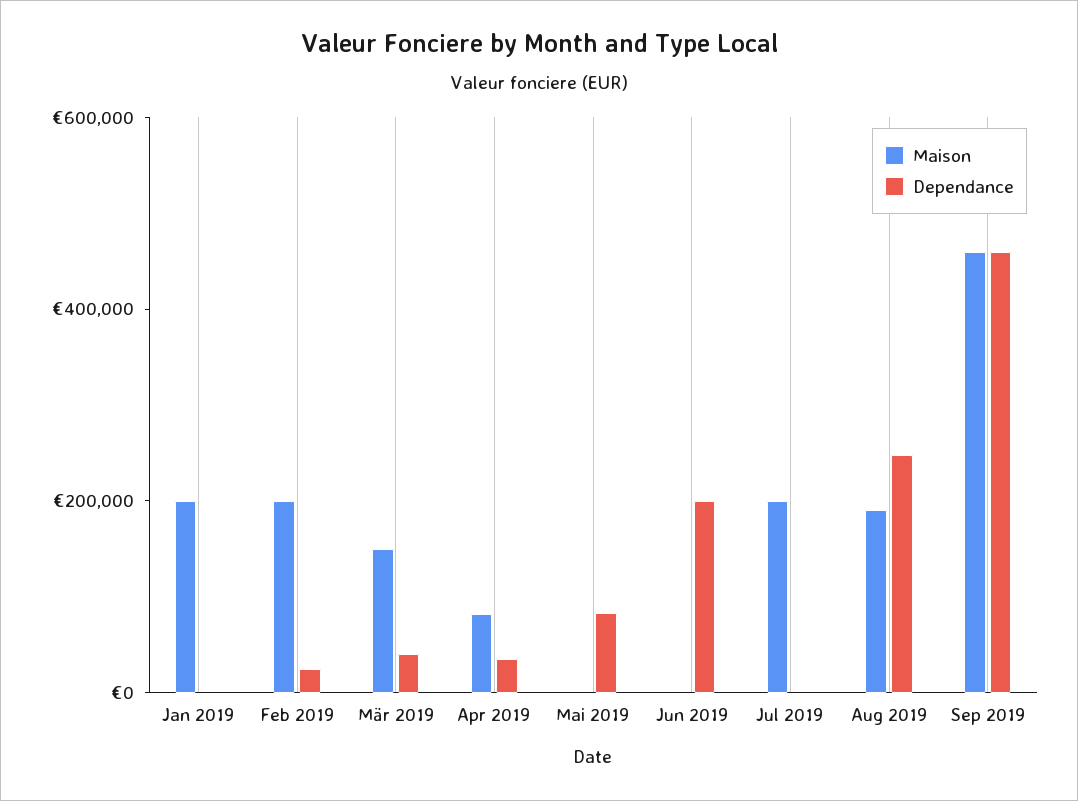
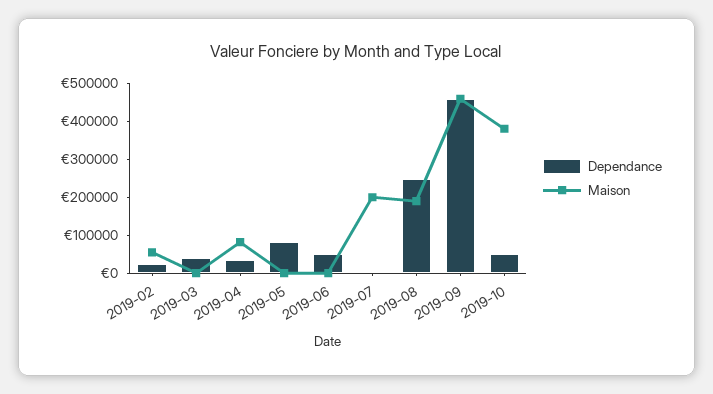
Maison, Jan 2019: 200000 -> none
Dependance, Jan 2019: 0 -> none
Maison, Feb 2019: 200000 -> 50000
Maison, Mär 2019: 150000 -> 0
Dependance, Jun 2019: 200000 -> 50000
Dependance, 2019-10: none -> 50000
Maison, 2019-10: none -> 375000

